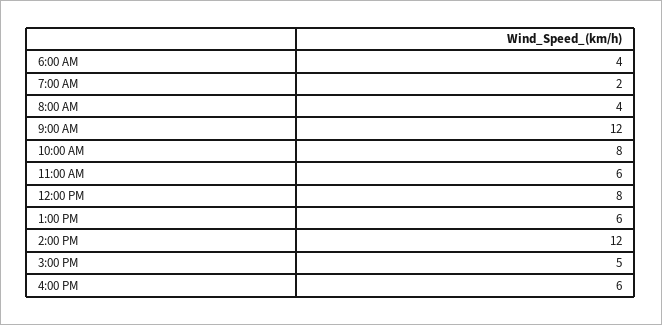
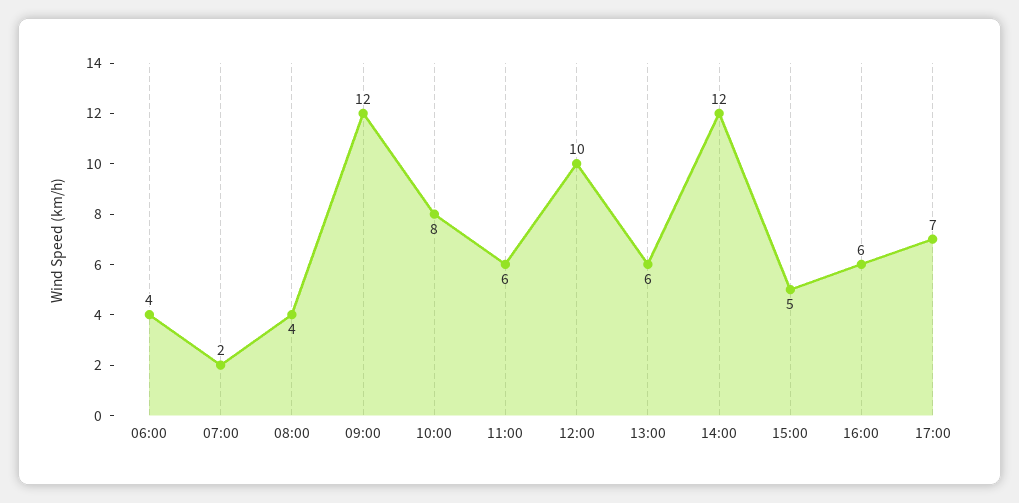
12:00 PM: 8 -> 10
17:00: none -> 7

